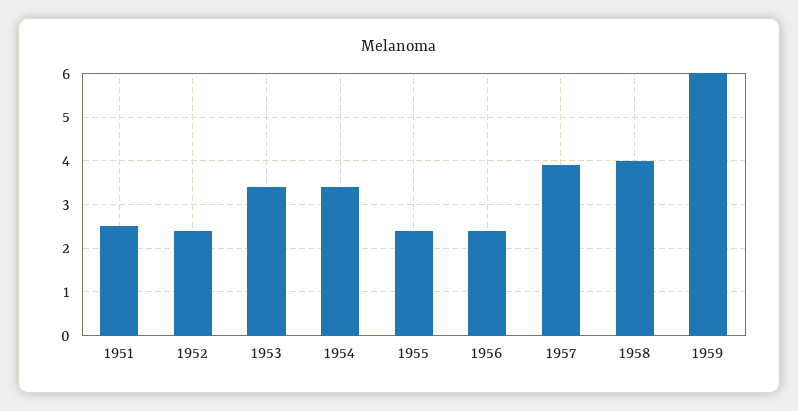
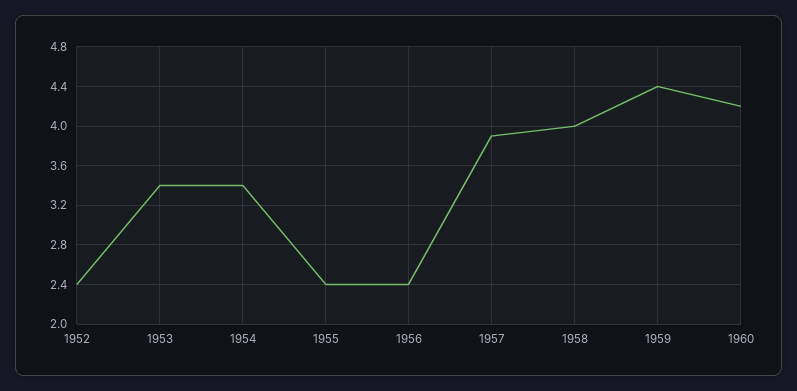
1951: 2.5 -> none
1959: 6 -> 4.4
1960: none -> 4.2

